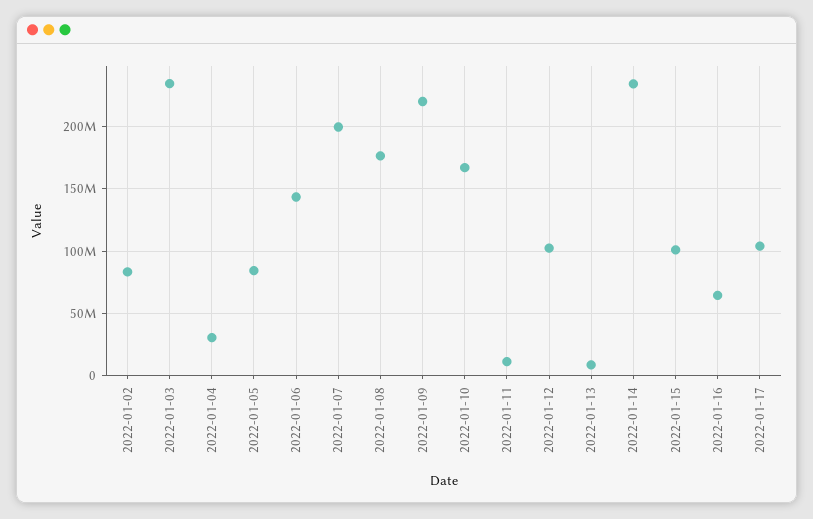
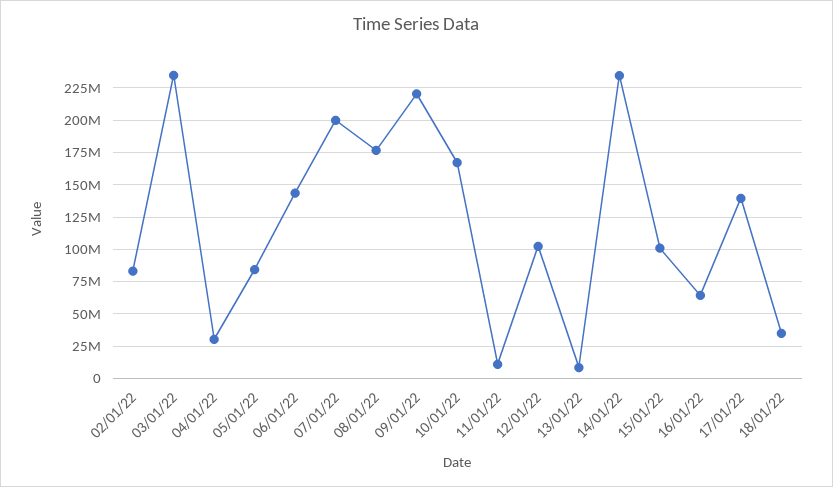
2022-01-17: 105000000 -> 140000000
18/01/22: none -> 35000000

